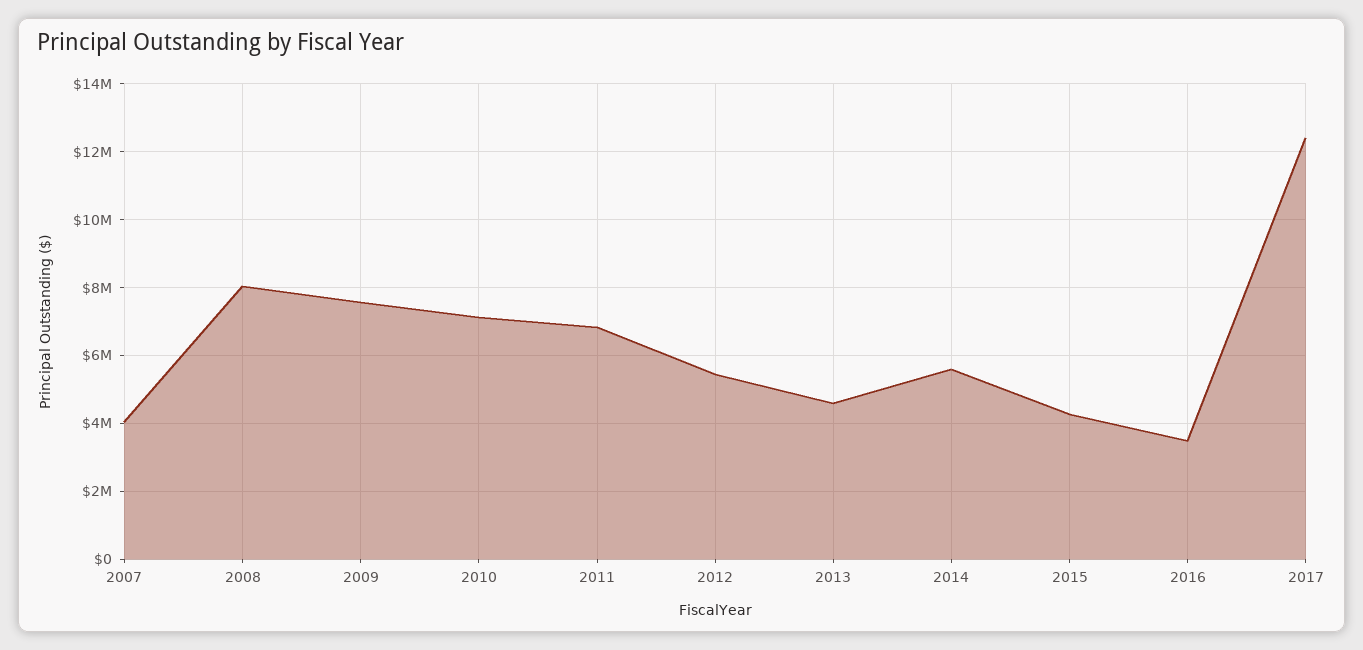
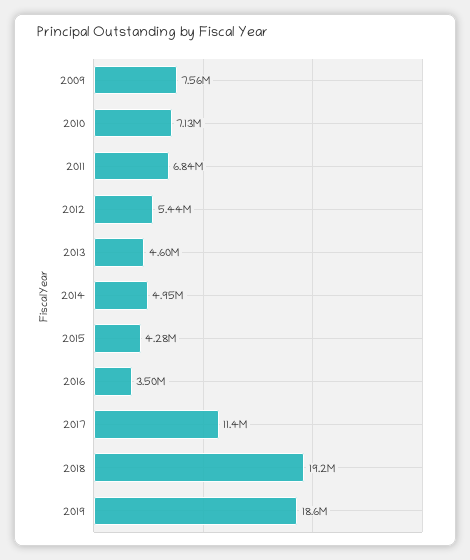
2007: 4000000 -> none
2008: 8000000 -> none
2014: 5600000 -> 4950000
2017: 12400000 -> 11400000
2018: none -> 19200000
2019: none -> 18600000

